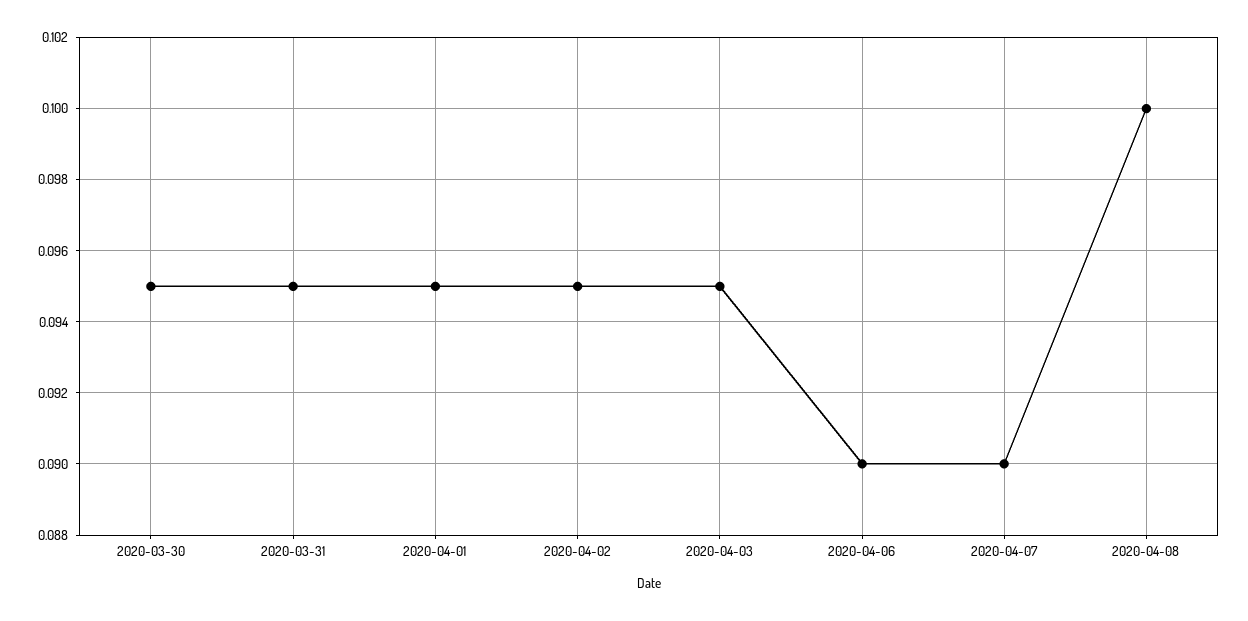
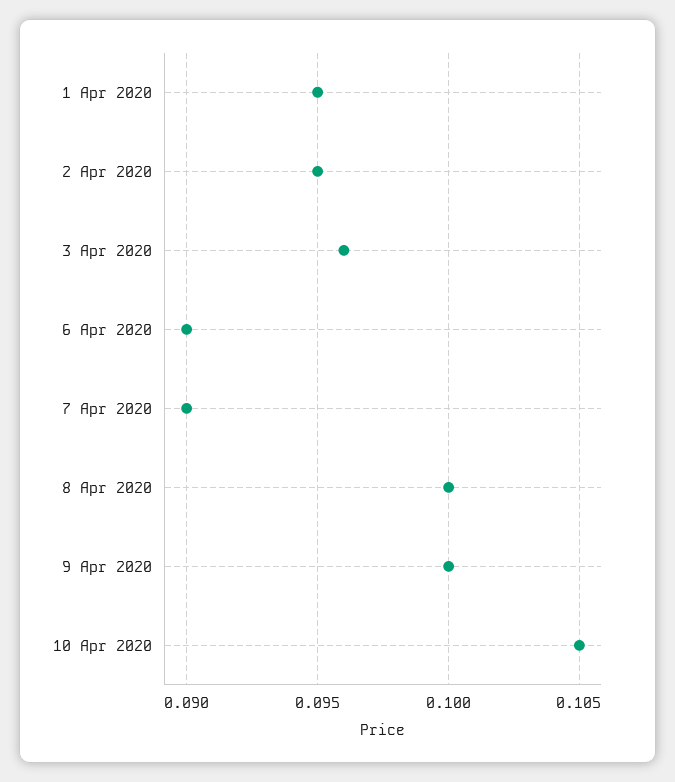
2020-03-30: 0.095 -> none
2020-03-31: 0.095 -> none
2020-04-03: 0.095 -> 0.096
9 Apr 2020: none -> 0.1
10 Apr 2020: none -> 0.105

